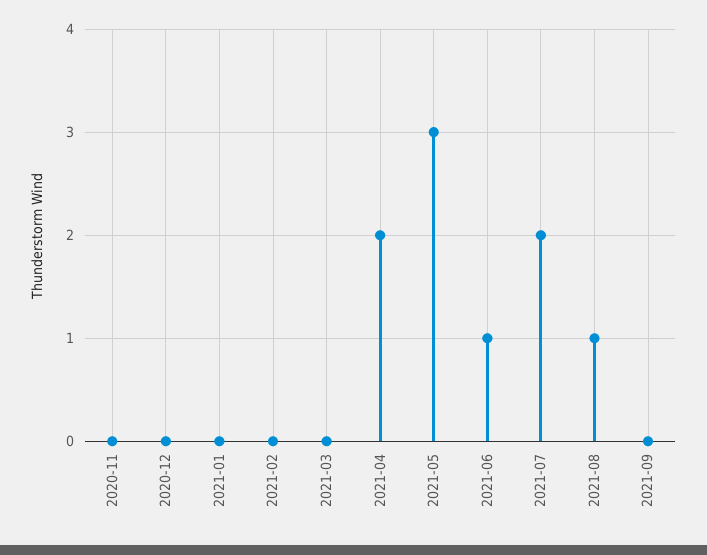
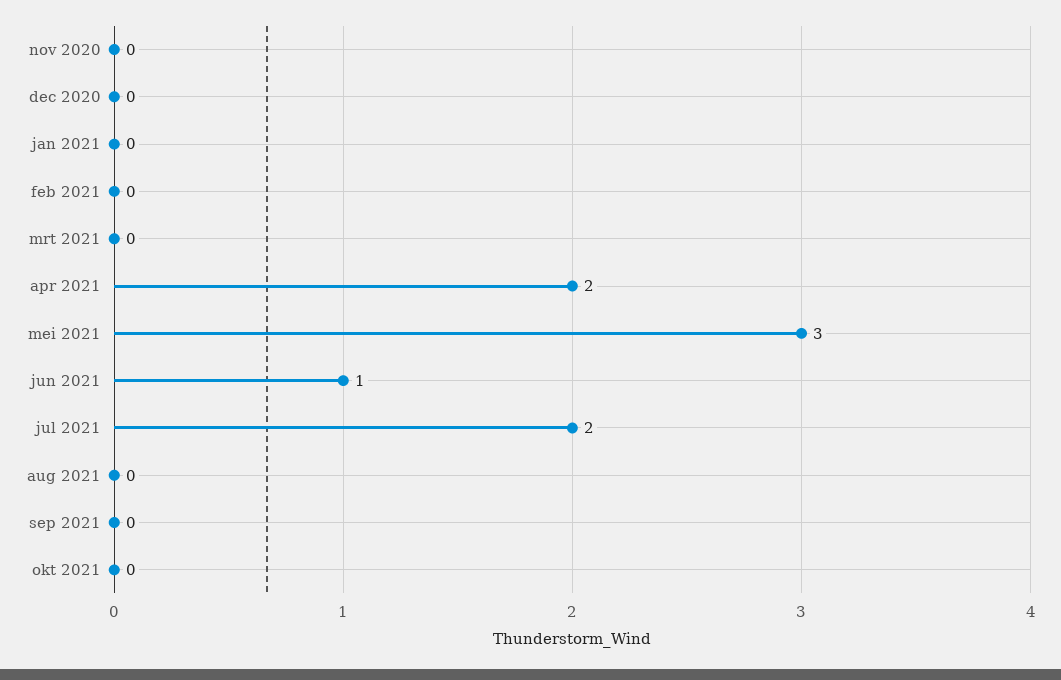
2021-08: 1 -> 0
okt 2021: none -> 0

